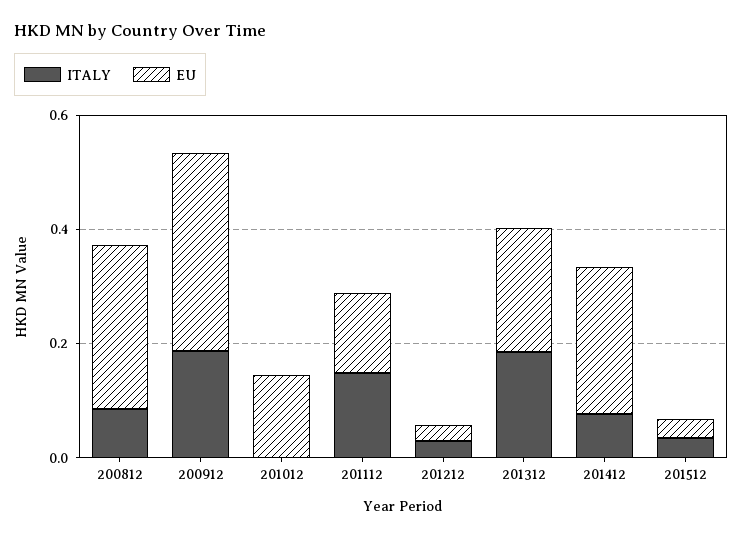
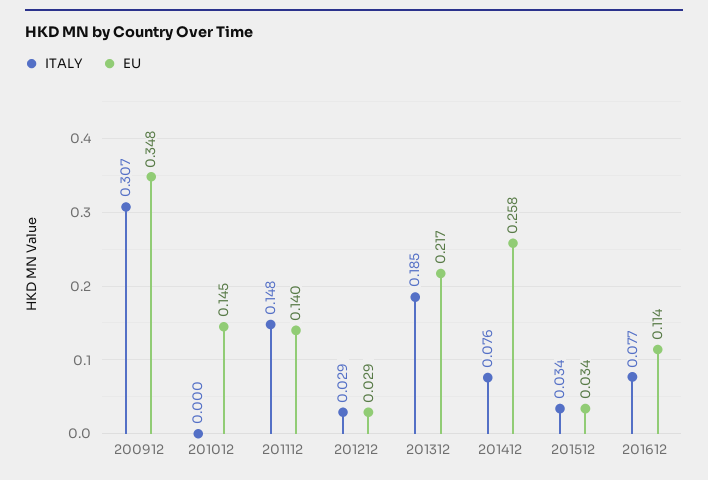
ITALY, 200812: 0.1 -> none
EU, 200812: 0.3 -> none
ITALY, 200912: 0.2 -> 0.307
ITALY, 201612: none -> 0.077
EU, 201612: none -> 0.114

